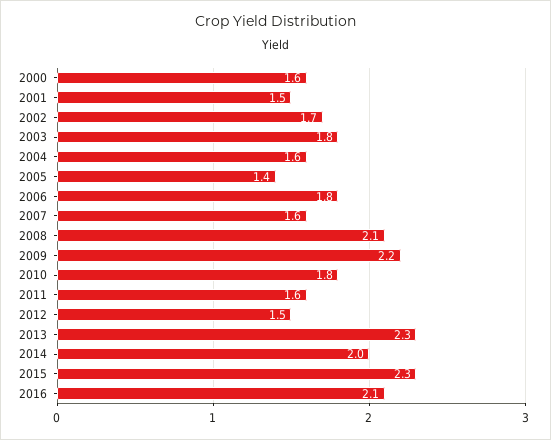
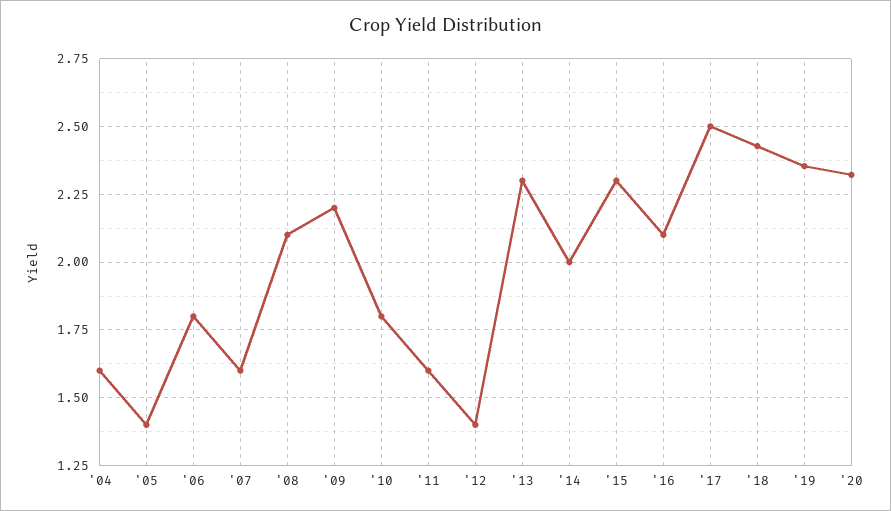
2000: 1.6 -> none
2001: 1.5 -> none
2002: 1.7 -> none
2003: 1.8 -> none
2012: 1.5 -> 1.4
'17: none -> 2.5
'18: none -> 2.425
'19: none -> 2.35
'20: none -> 2.325

